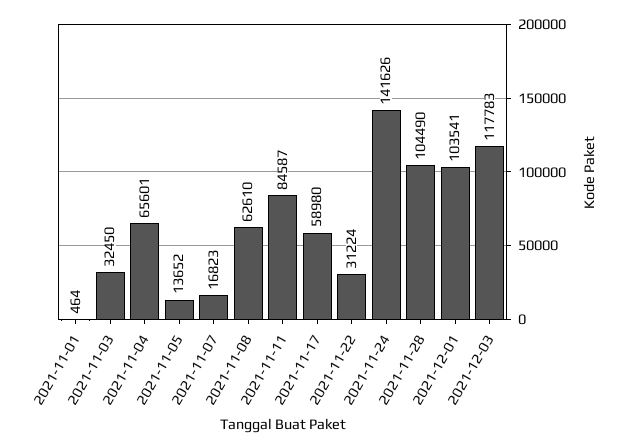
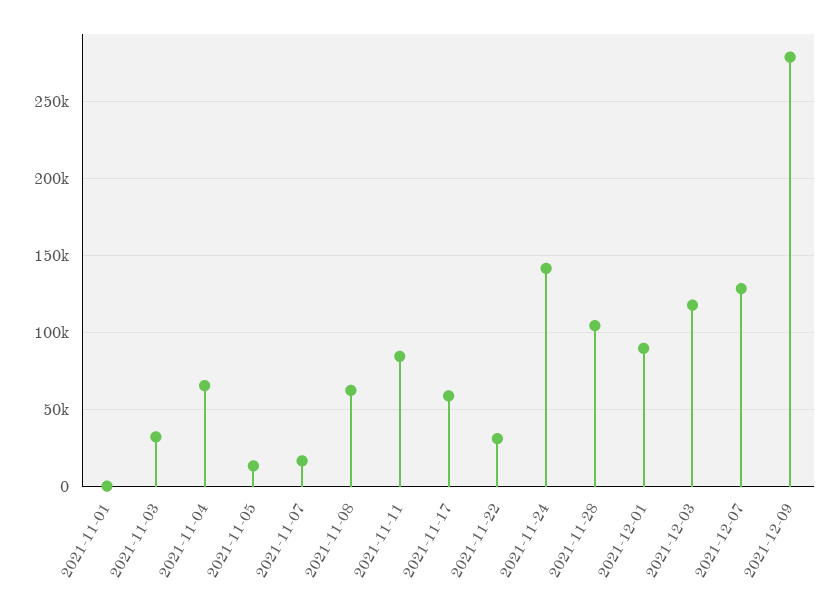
2021-12-01: 103541 -> 90000
2021-12-07: none -> 130000
2021-12-09: none -> 280000

